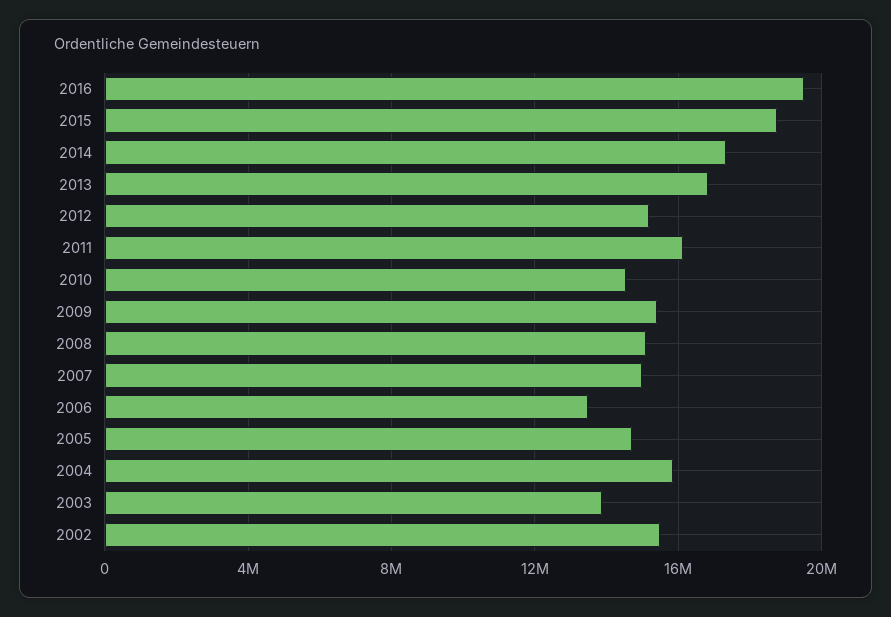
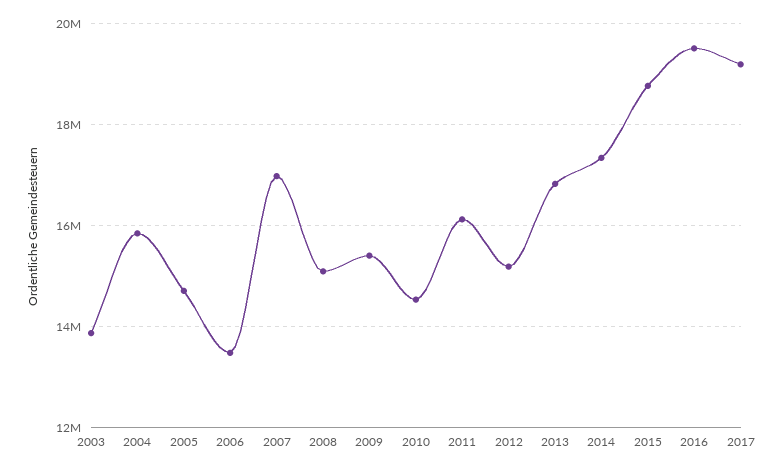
2007: 15000000 -> 17000000
2002: 15500000 -> none
2017: none -> 19200000

